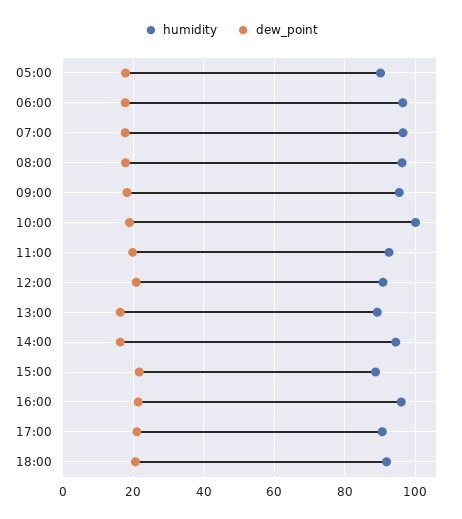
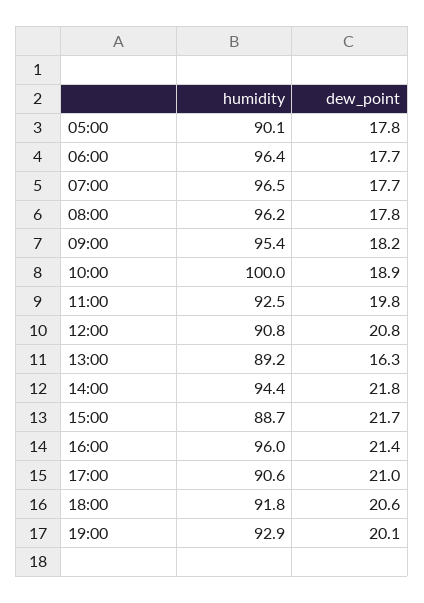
dew_point, 14:00: 16 -> 21.8
humidity, 19:00: none -> 92.9
dew_point, 19:00: none -> 20.1

